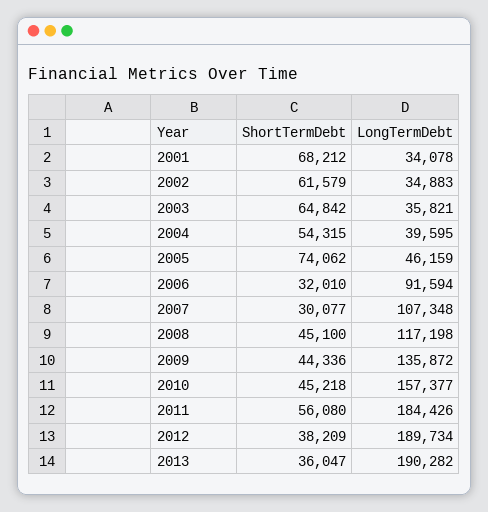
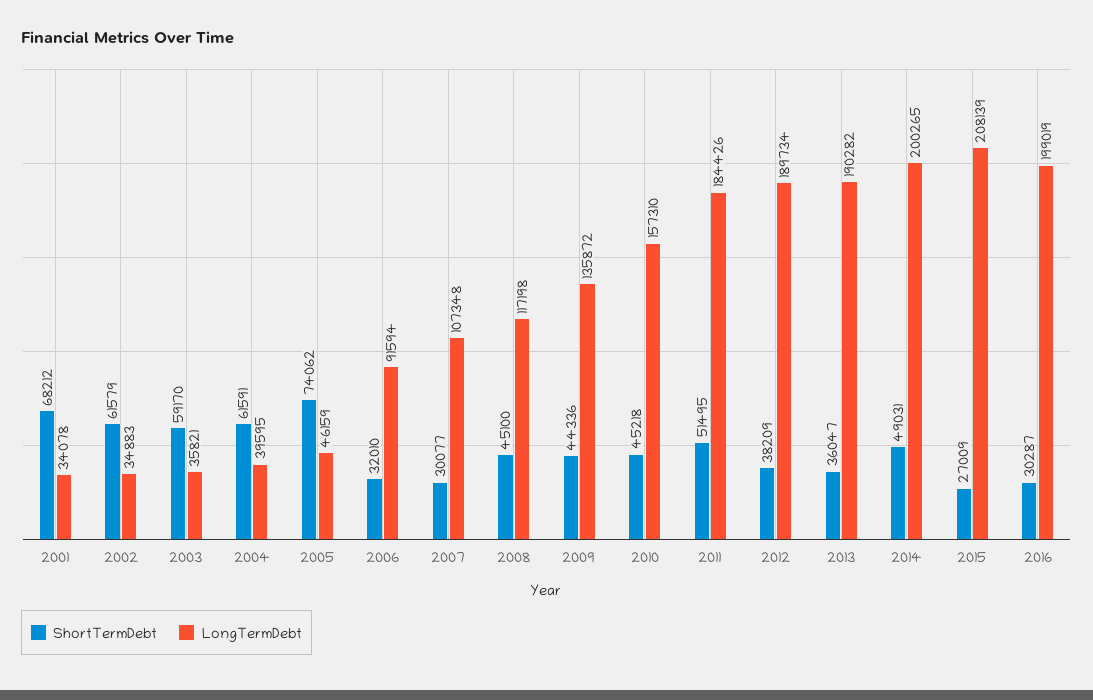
ShortTermDebt, 2003: 64842 -> 59170
ShortTermDebt, 2004: 54315 -> 61591
LongTermDebt, 2010: 157377 -> 157310
ShortTermDebt, 2011: 56080 -> 51495
ShortTermDebt, 2014: none -> 49031
LongTermDebt, 2014: none -> 200265
ShortTermDebt, 2015: none -> 27009
LongTermDebt, 2015: none -> 208139
ShortTermDebt, 2016: none -> 30287
LongTermDebt, 2016: none -> 199019

